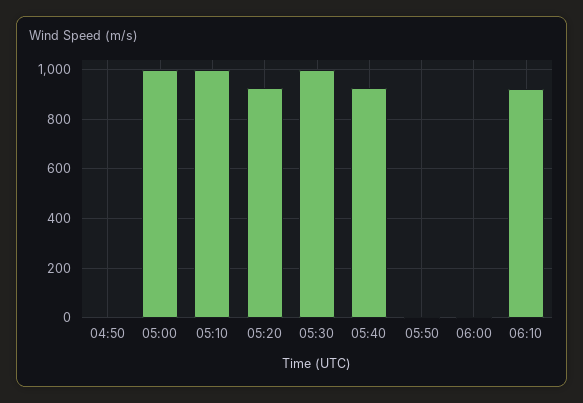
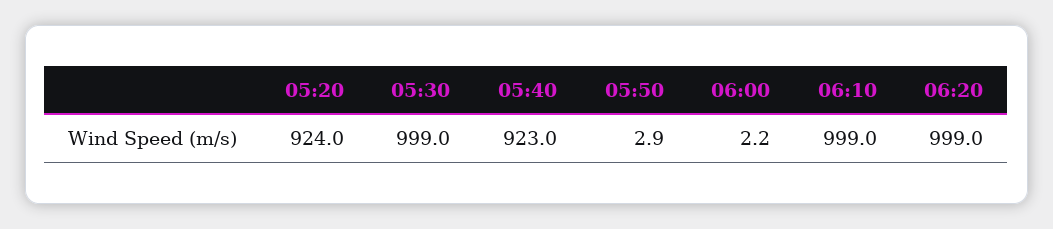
04:50: 0 -> none
05:00: 1000 -> none
05:10: 1000 -> none
06:10: 925 -> 999
06:20: none -> 999

